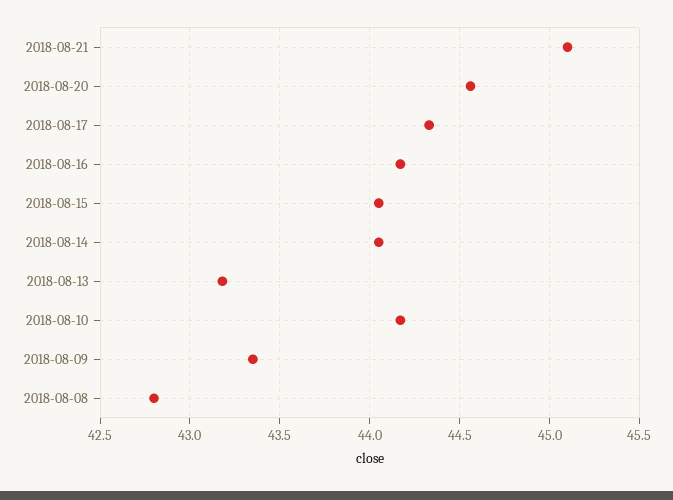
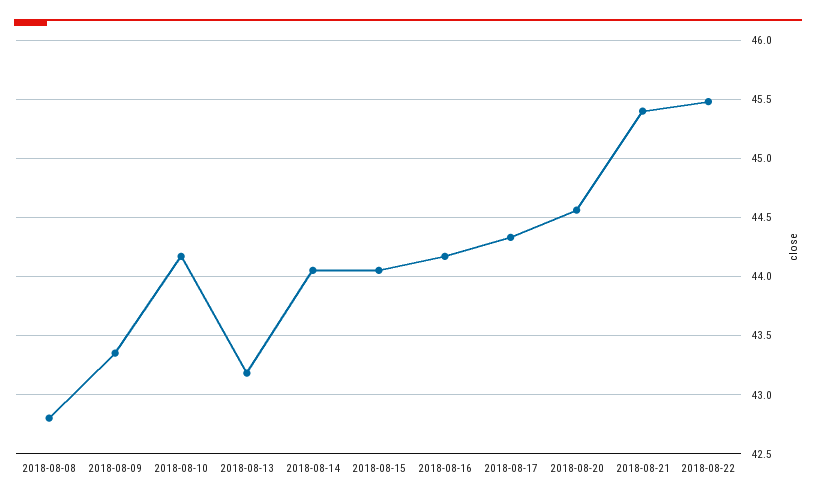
2018-08-21: 45.1 -> 45.4
2018-08-22: none -> 45.5

